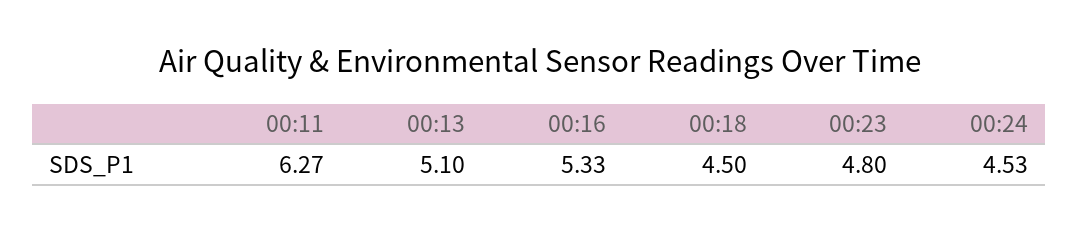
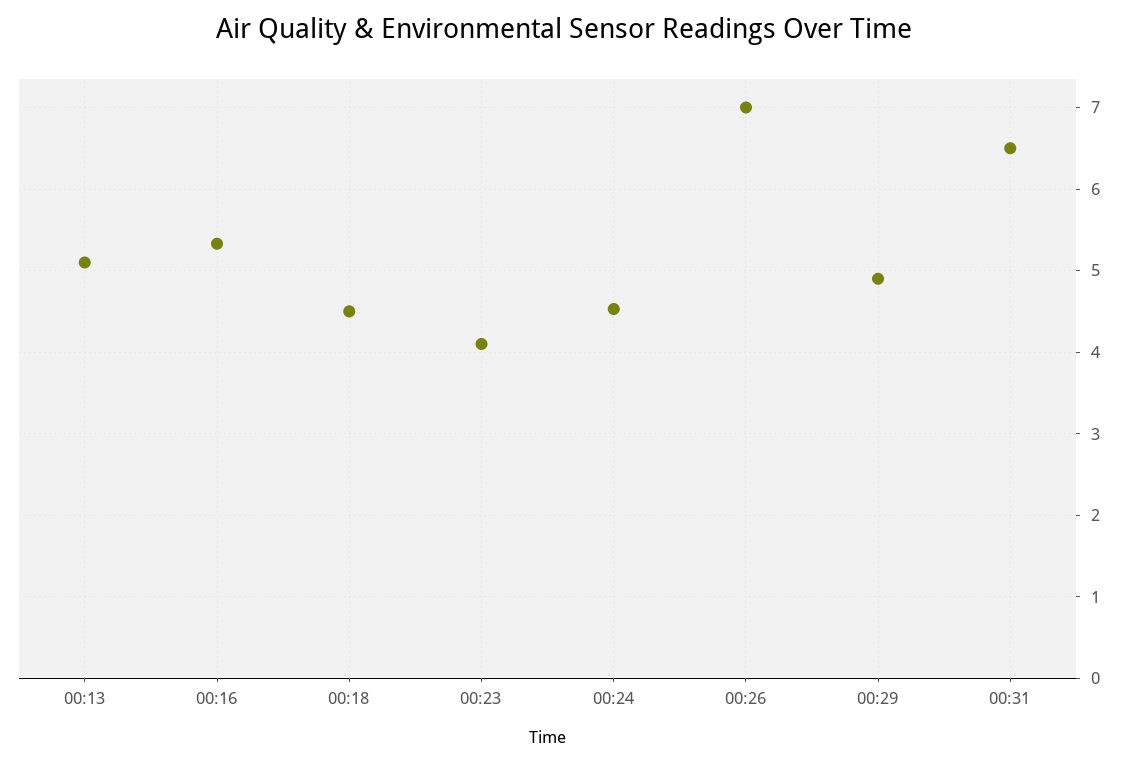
00:11: 6.27 -> none
00:23: 4.8 -> 4.1
00:26: none -> 7
00:29: none -> 4.9
00:31: none -> 6.5

